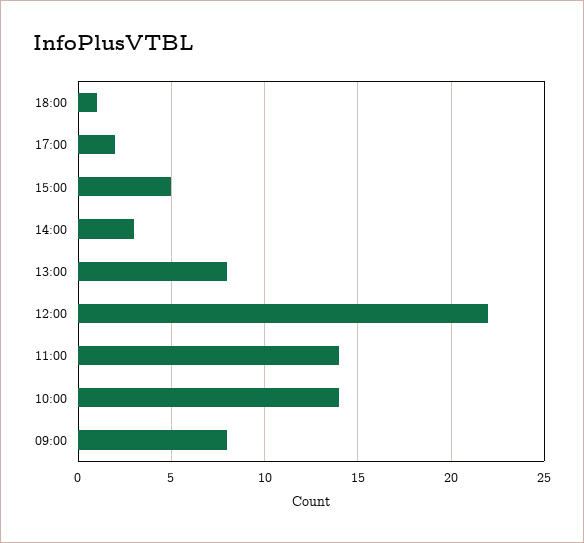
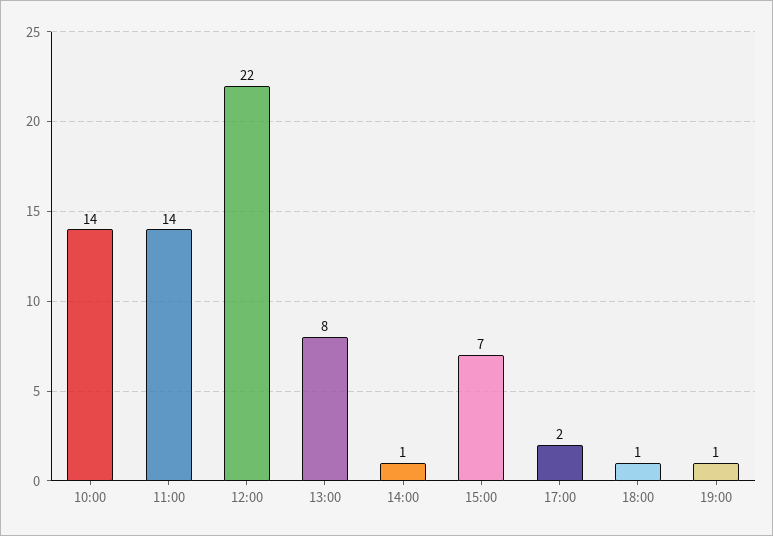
15:00: 5 -> 7
14:00: 3 -> 1
09:00: 8 -> none
19:00: none -> 1

